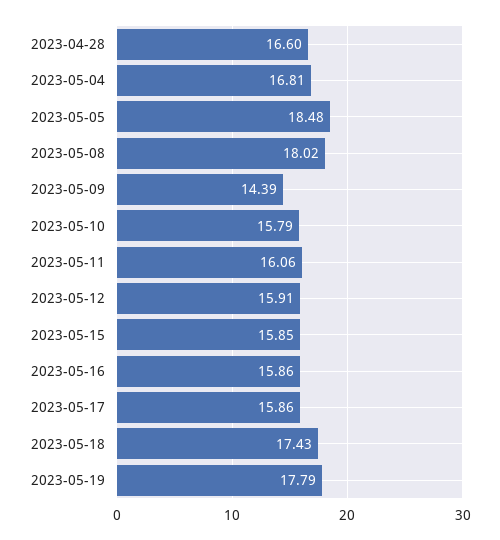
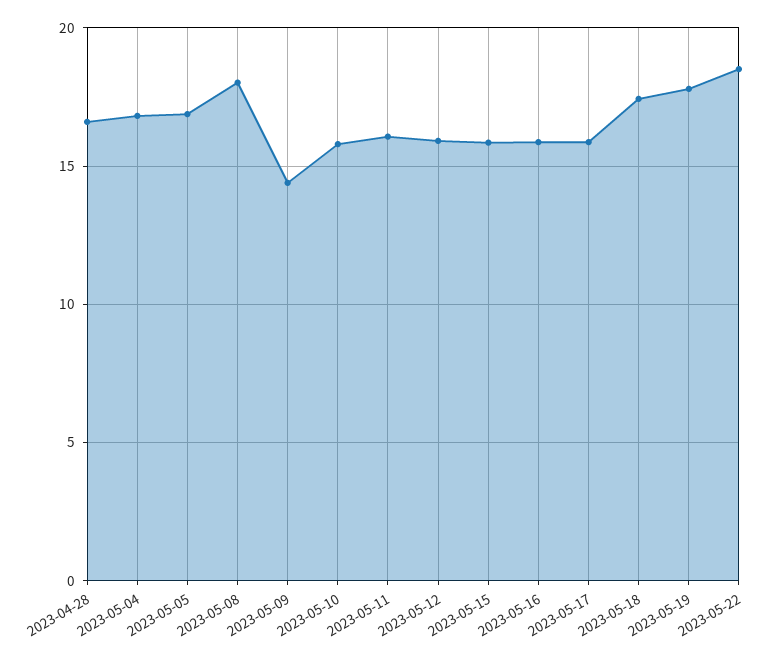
2023-05-05: 18.48 -> 17
2023-05-22: none -> 18.5

